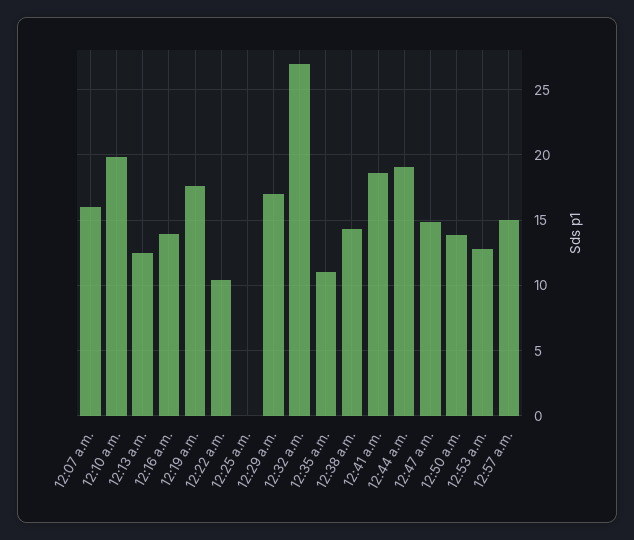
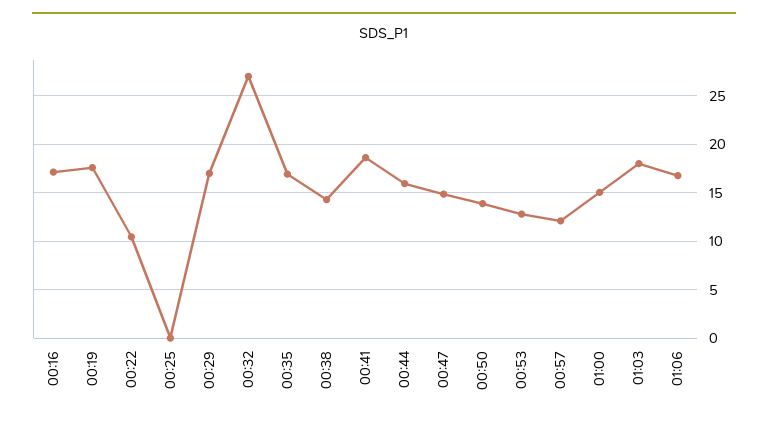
12:07 a.m.: 16 -> none
12:10 a.m.: 20 -> none
12:13 a.m.: 12.5 -> none
12:16 a.m.: 14 -> 17
12:35 a.m.: 11 -> 17
12:44 a.m.: 19 -> 16
12:57 a.m.: 15 -> 12
01:00: none -> 15
01:03: none -> 18
01:06: none -> 17

